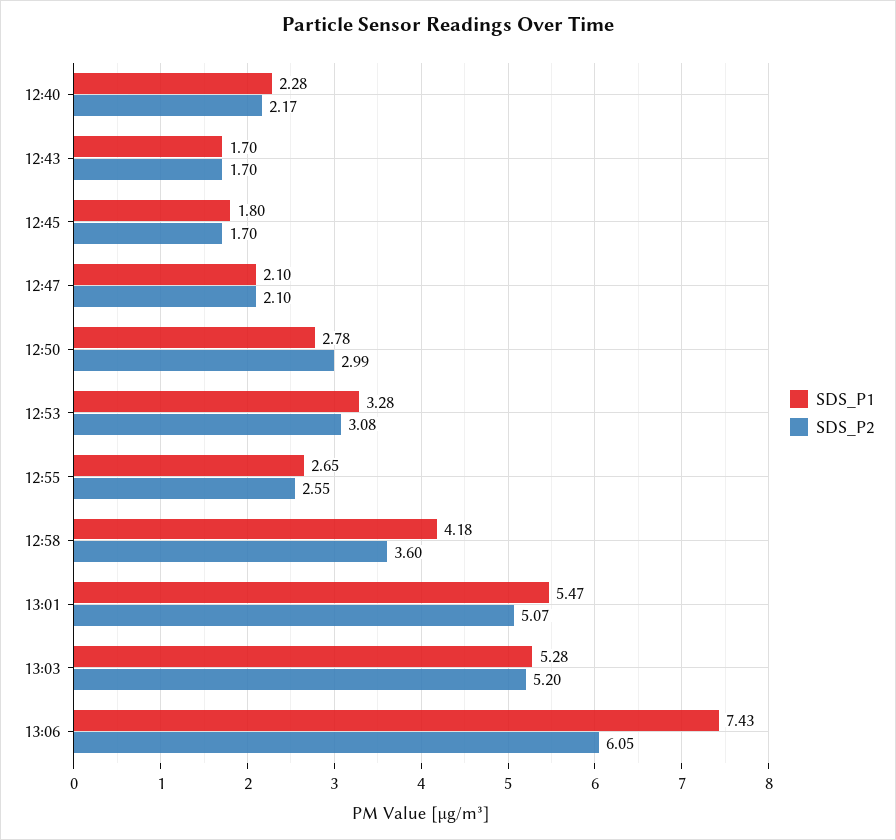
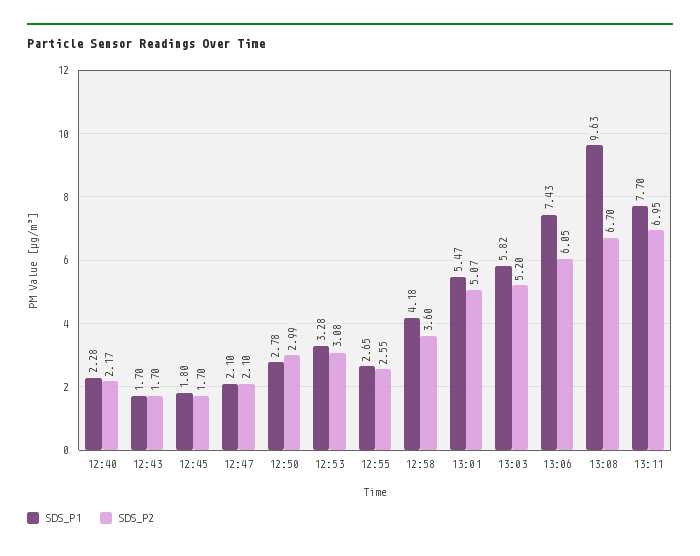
SDS_P1, 13:03: 5.28 -> 5.82
SDS_P1, 13:08: none -> 9.63
SDS_P2, 13:08: none -> 6.7
SDS_P1, 13:11: none -> 7.7
SDS_P2, 13:11: none -> 6.95

